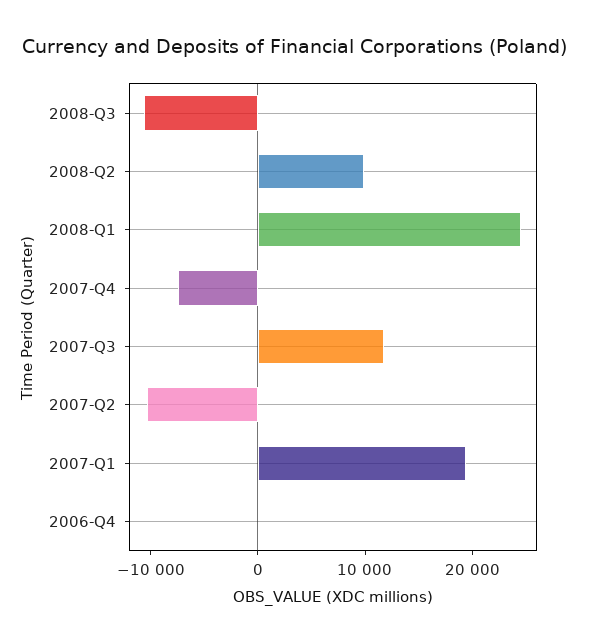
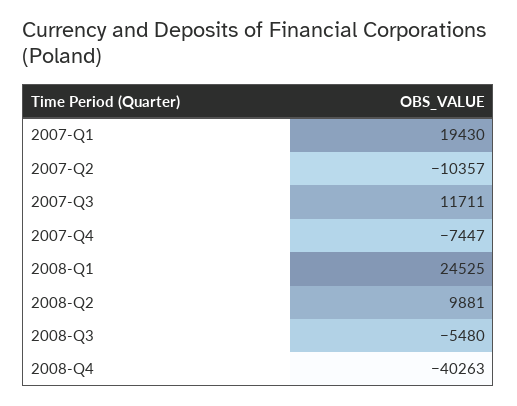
2008-Q3: -10000 -> -5480
2006-Q4: 0 -> none
2008-Q4: none -> -40263

